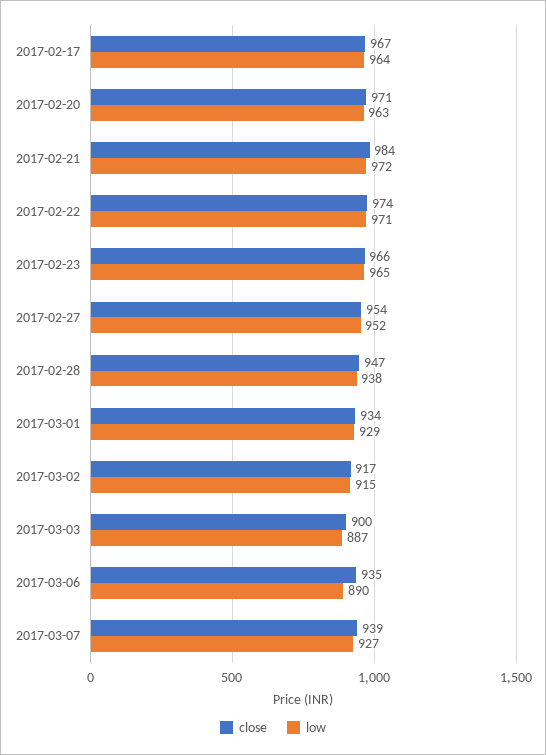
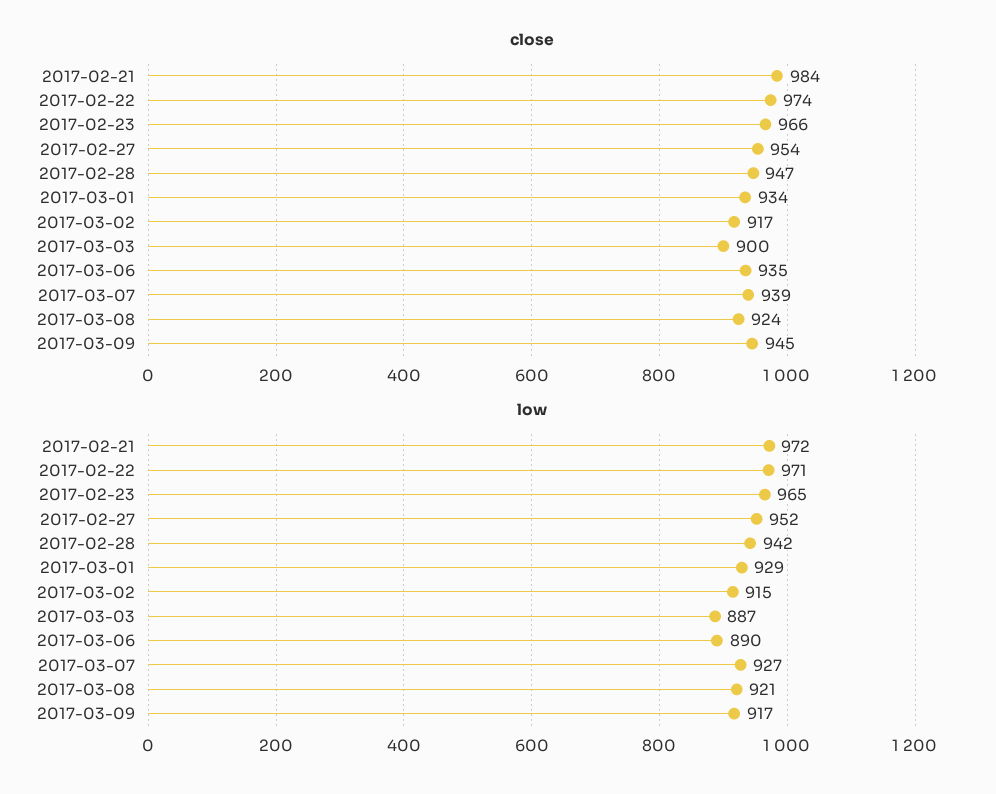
close, 2017-02-17: 967 -> none
low, 2017-02-17: 964 -> none
close, 2017-02-20: 971 -> none
low, 2017-02-20: 963 -> none
low, 2017-02-28: 938 -> 942
close, 2017-03-08: none -> 924
close, 2017-03-09: none -> 945
low, 2017-03-08: none -> 921
low, 2017-03-09: none -> 917

